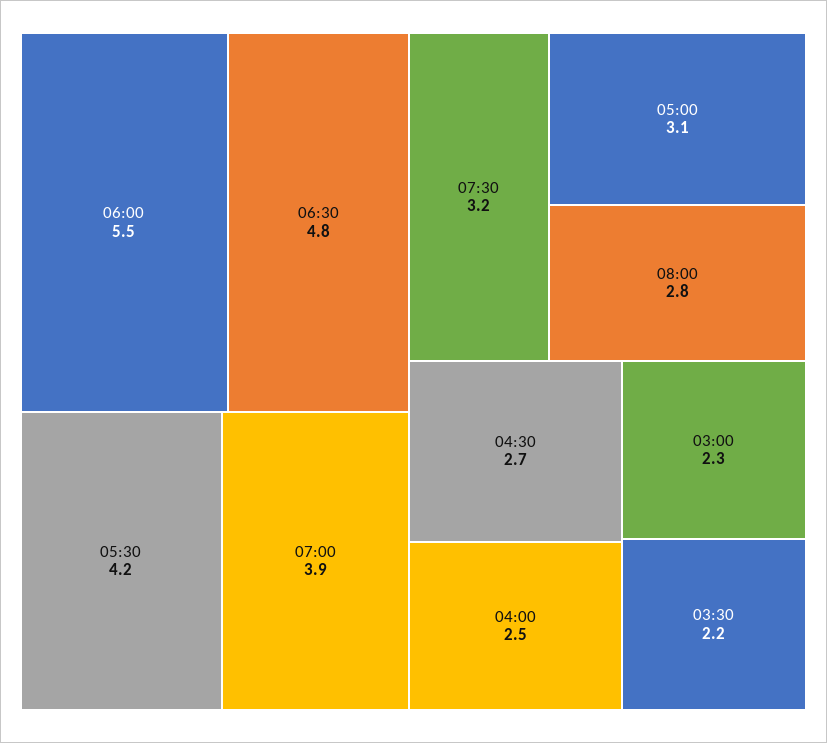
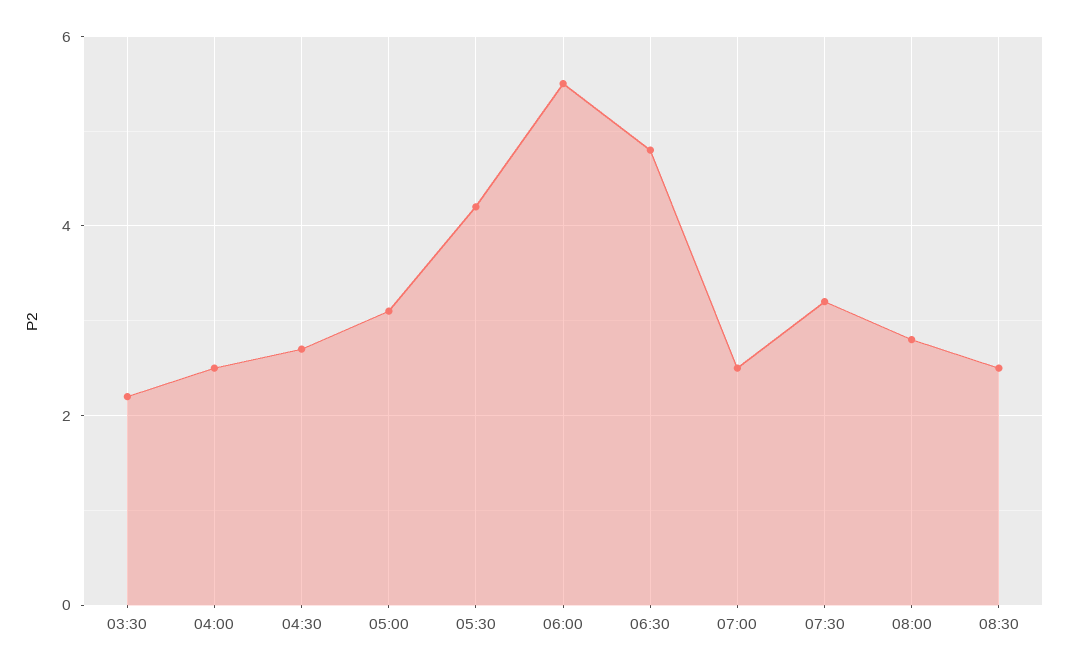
07:00: 3.9 -> 2.5
03:00: 2.3 -> none
08:30: none -> 2.5

